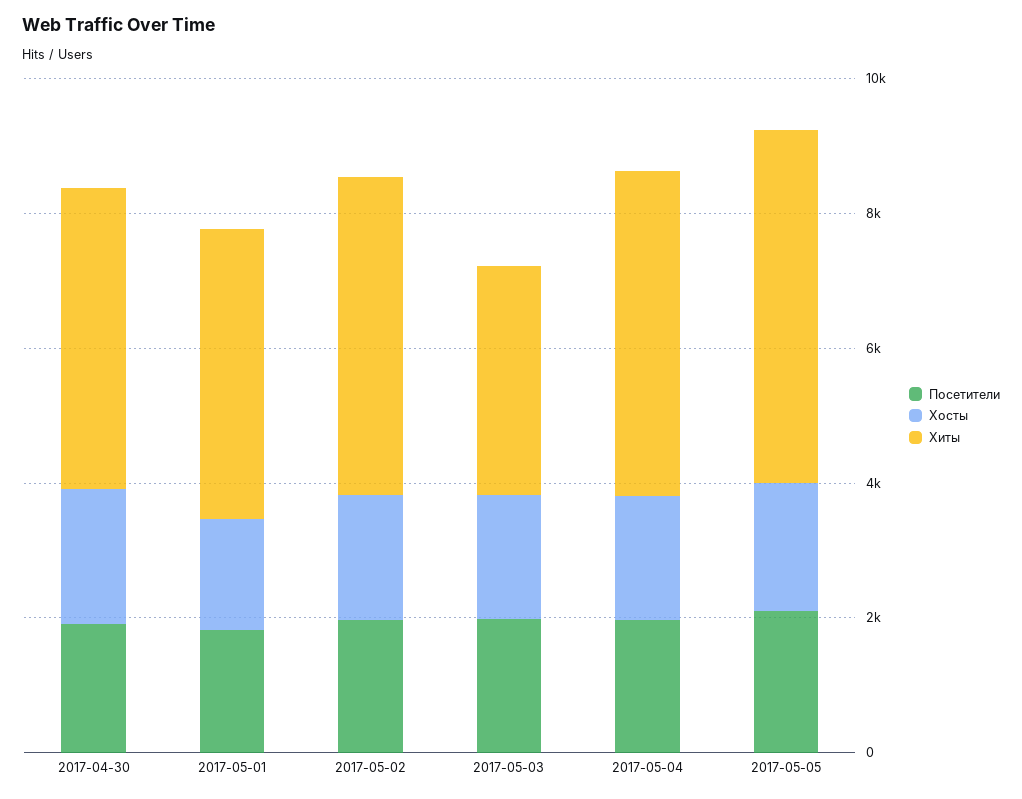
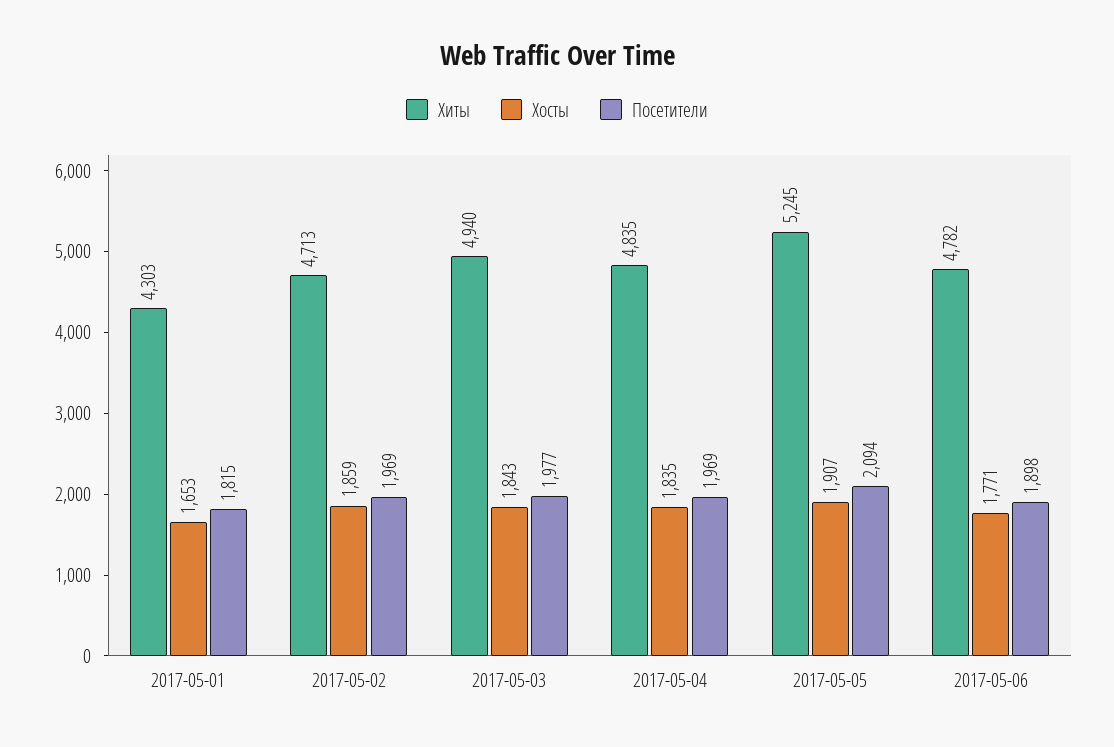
Посетители, 2017-04-30: 2000 -> none
Хосты, 2017-04-30: 2000 -> none
Хиты, 2017-04-30: 4500 -> none
Хиты, 2017-05-03: 3500 -> 4940
Хиты, 2017-05-06: none -> 4782
Хосты, 2017-05-06: none -> 1771
Посетители, 2017-05-06: none -> 1898

